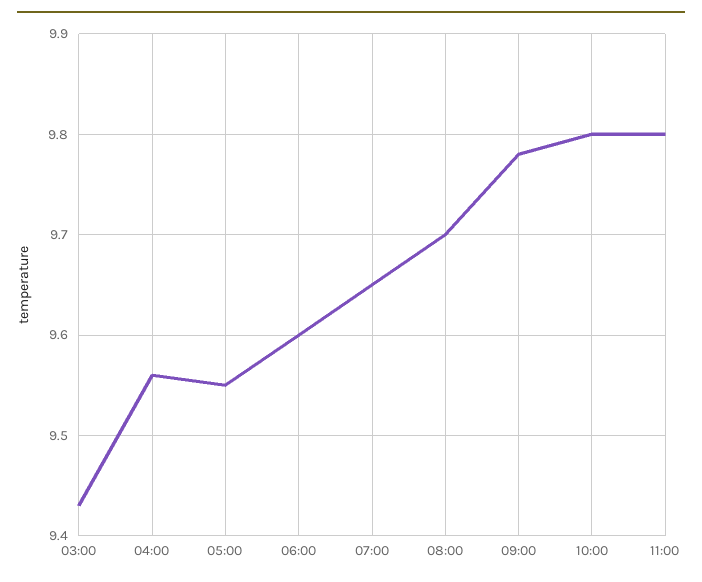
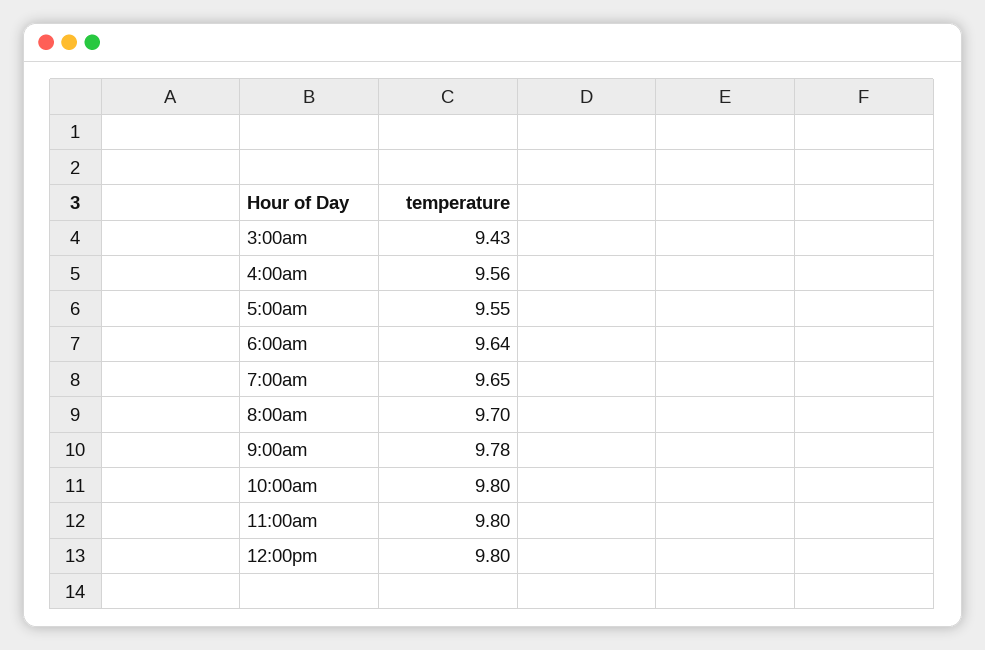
06:00: 9.6 -> 9.64
12:00pm: none -> 9.8

